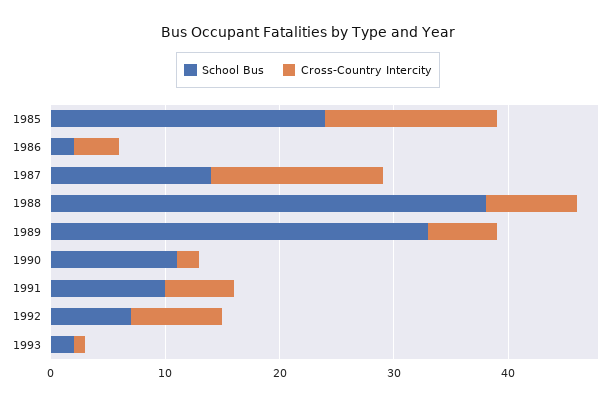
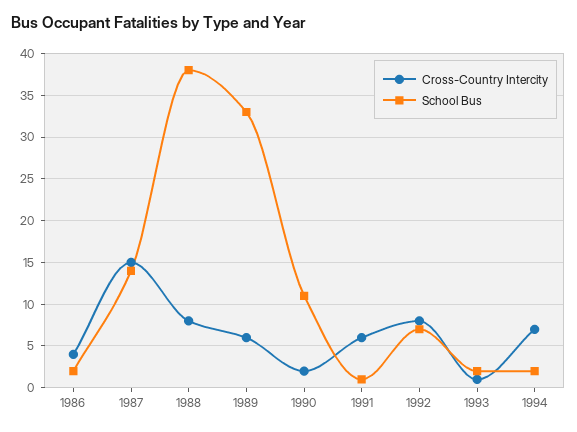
School Bus, 1985: 24 -> none
Cross-Country Intercity, 1985: 15 -> none
School Bus, 1991: 10 -> 1
Cross-Country Intercity, 1994: none -> 7
School Bus, 1994: none -> 2

